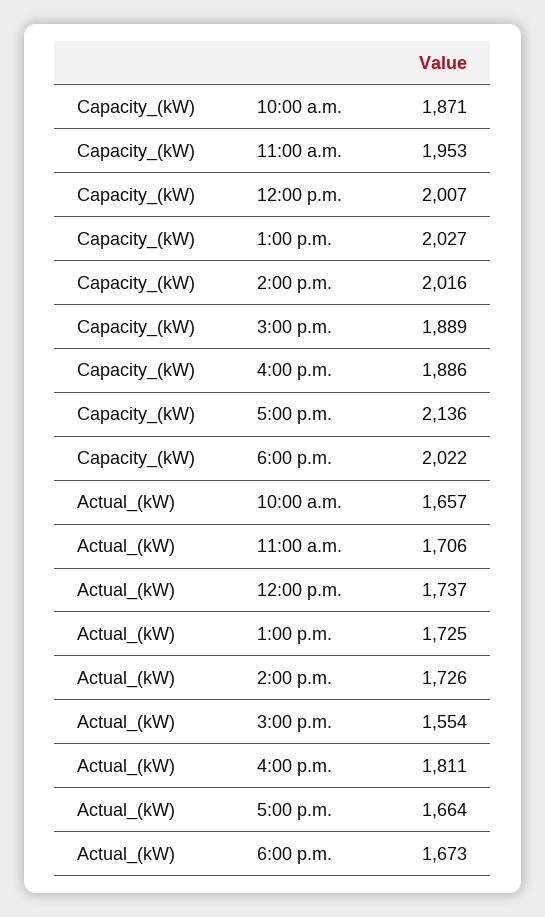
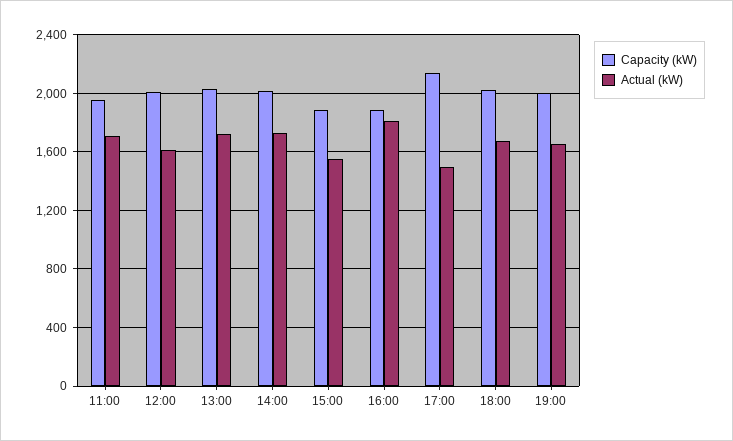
Capacity_(kW), 10:00 a.m.: 1871 -> none
Actual_(kW), 10:00 a.m.: 1657 -> none
Actual_(kW), 12:00 p.m.: 1737 -> 1600
Actual_(kW), 5:00 p.m.: 1664 -> 1500
Capacity_(kW), 19:00: none -> 2000
Actual_(kW), 19:00: none -> 1650

